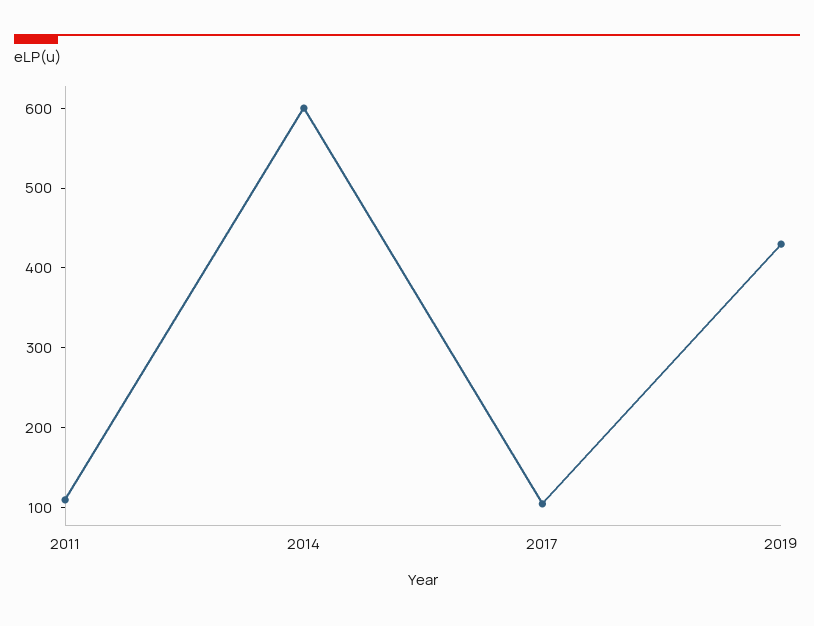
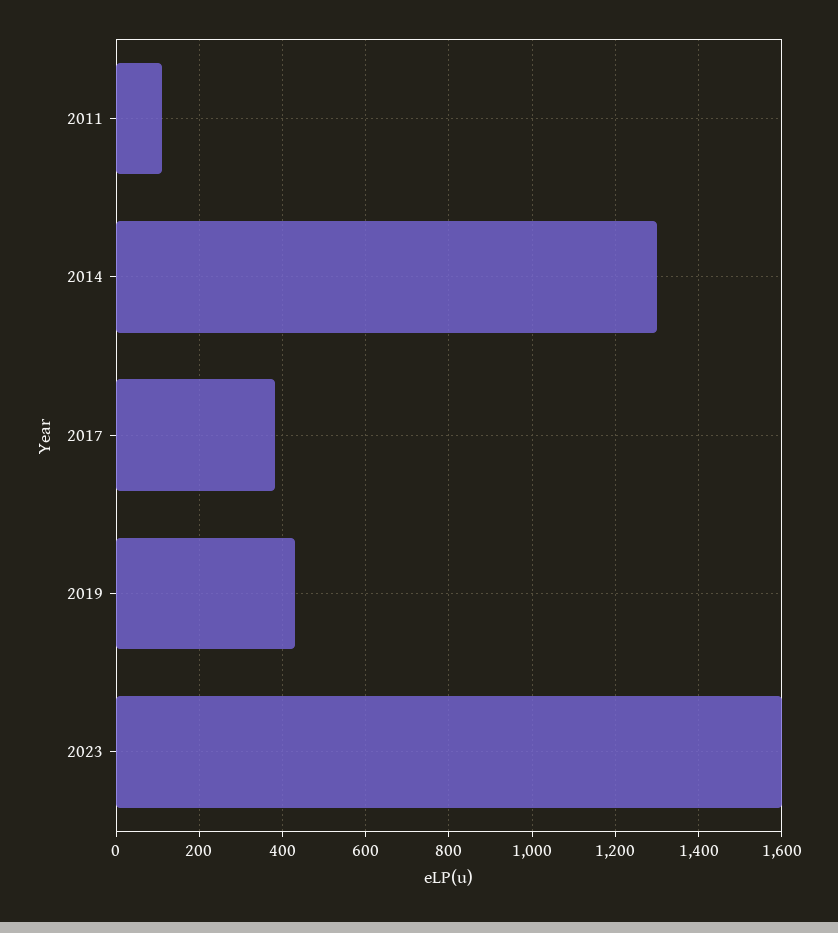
2014: 600 -> 1300
2017: 100 -> 380
2023: none -> 1600

